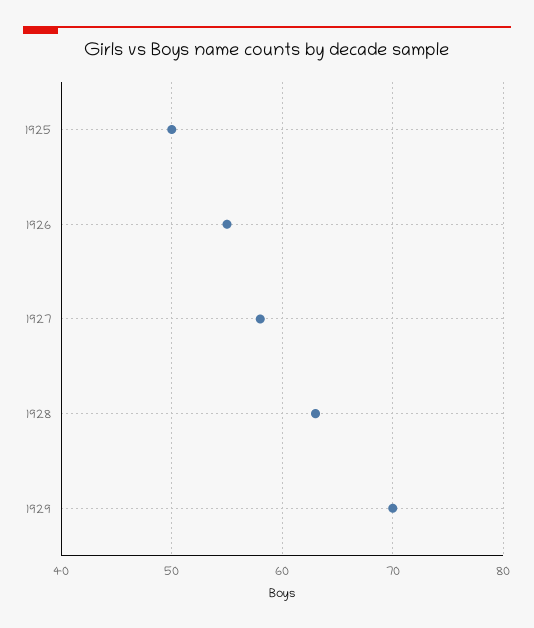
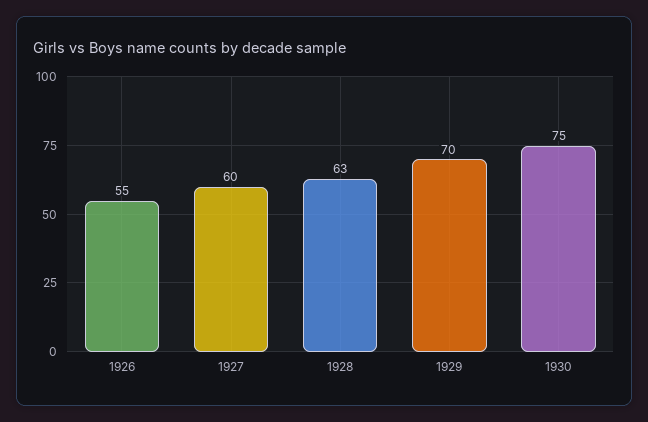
1925: 50 -> none
1927: 58 -> 60
1930: none -> 75

